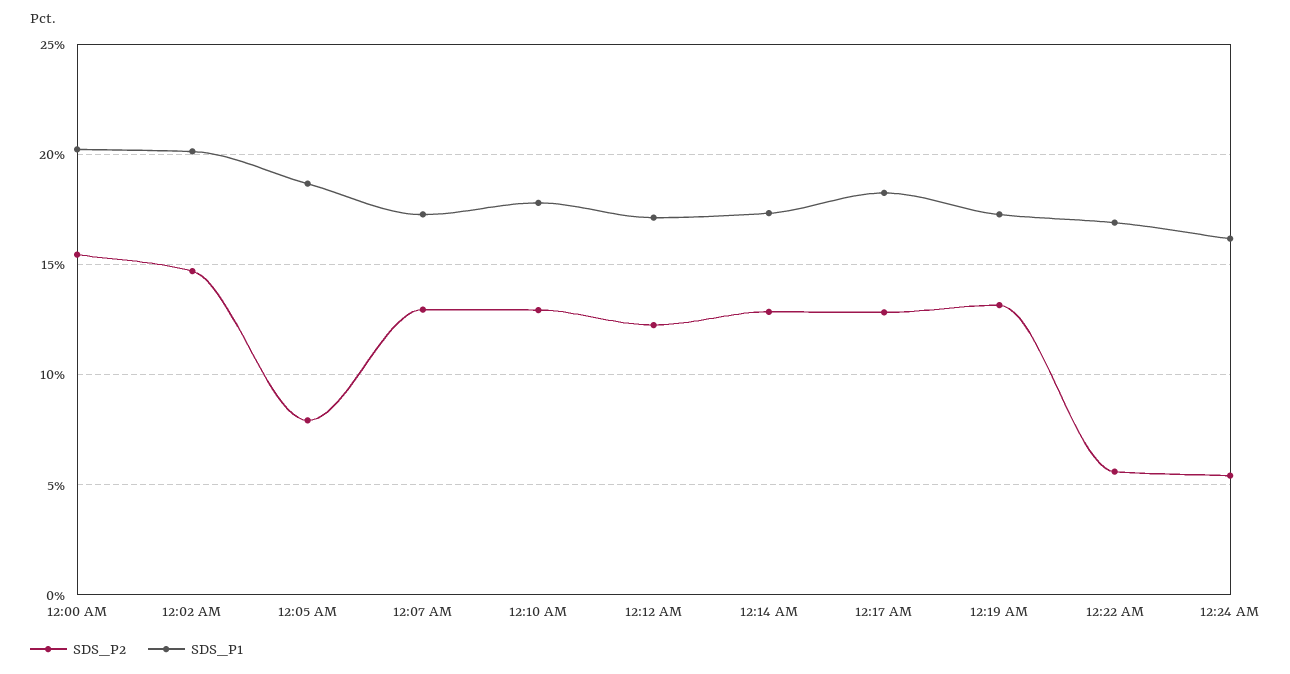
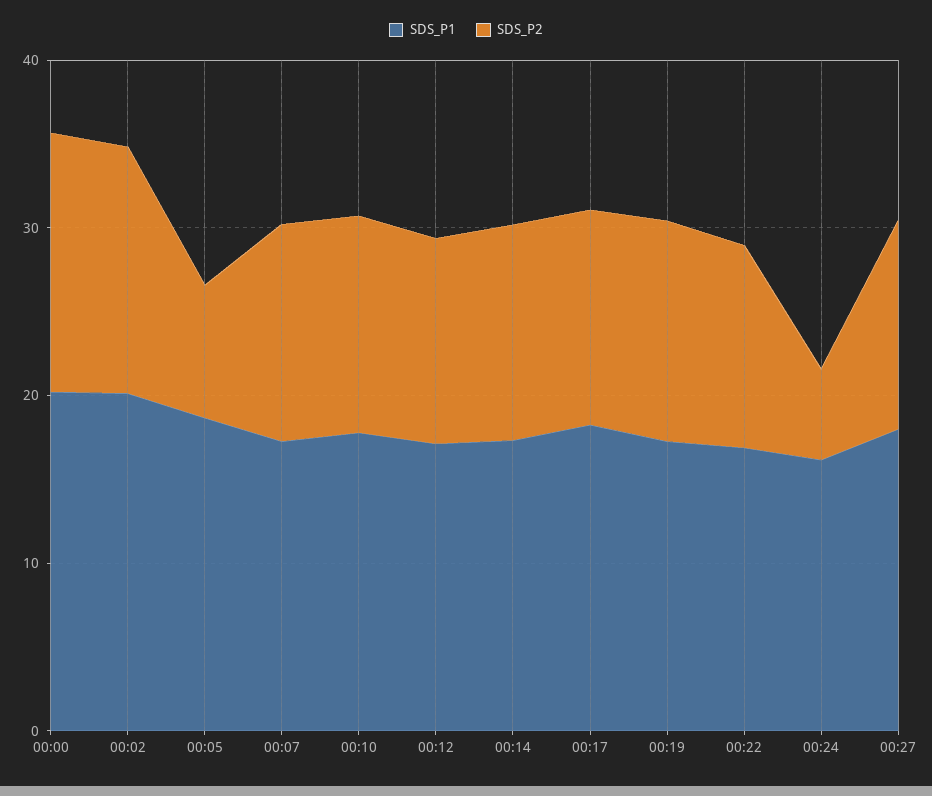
SDS_P2, 12:22 AM: 5.5 -> 12
SDS_P1, 00:27: none -> 18
SDS_P2, 00:27: none -> 12

